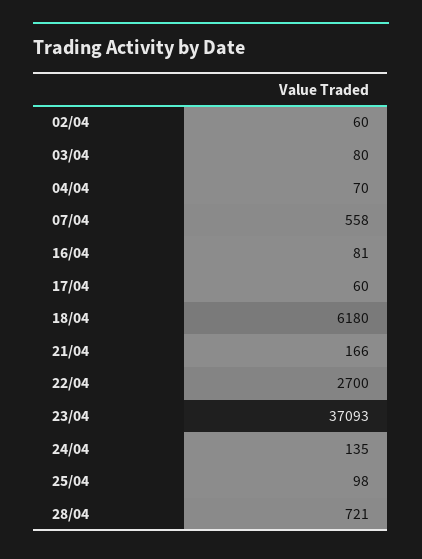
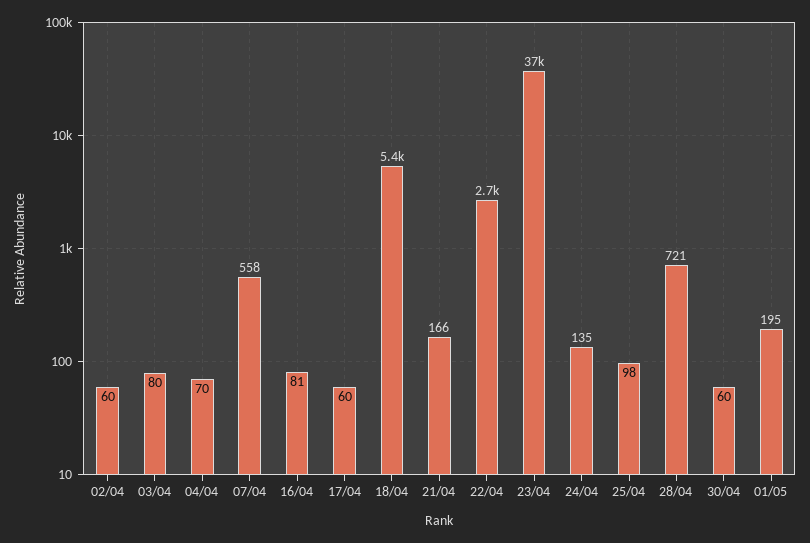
18/04: 6180 -> 5400
30/04: none -> 60
01/05: none -> 195

